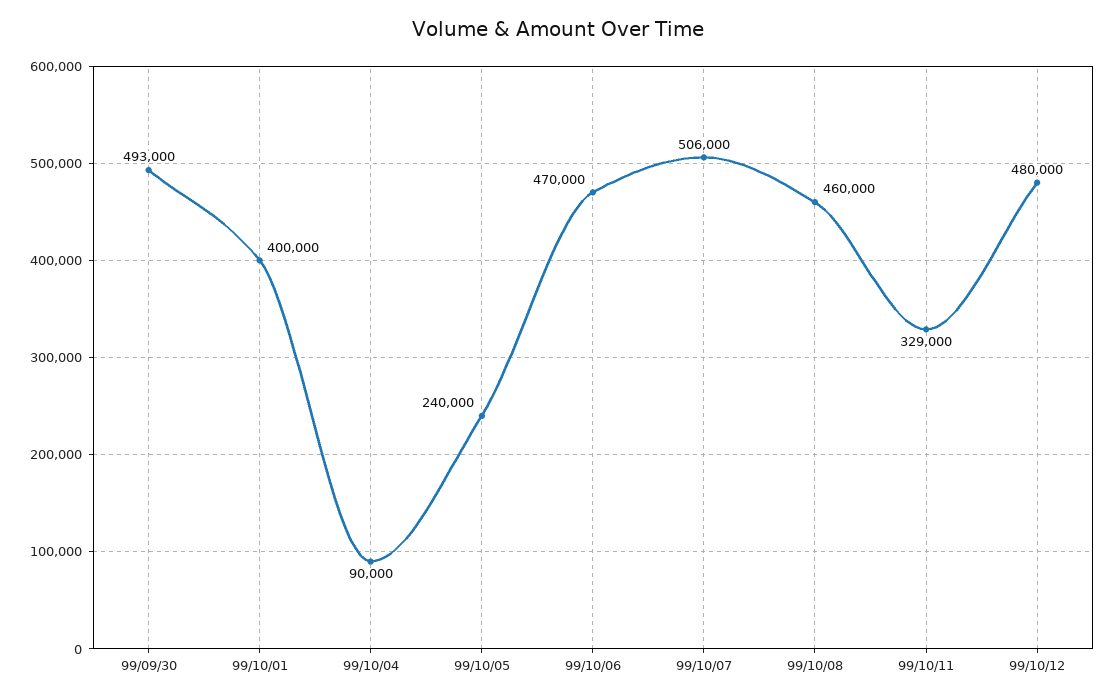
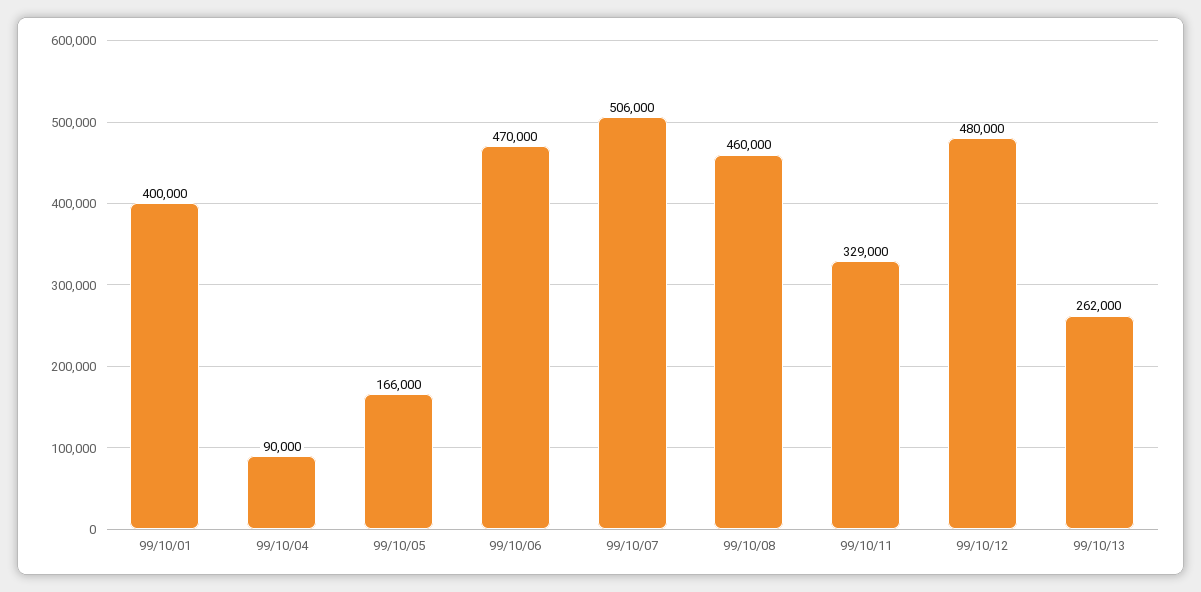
99/09/30: 493000 -> none
99/10/05: 240000 -> 166000
99/10/13: none -> 262000

